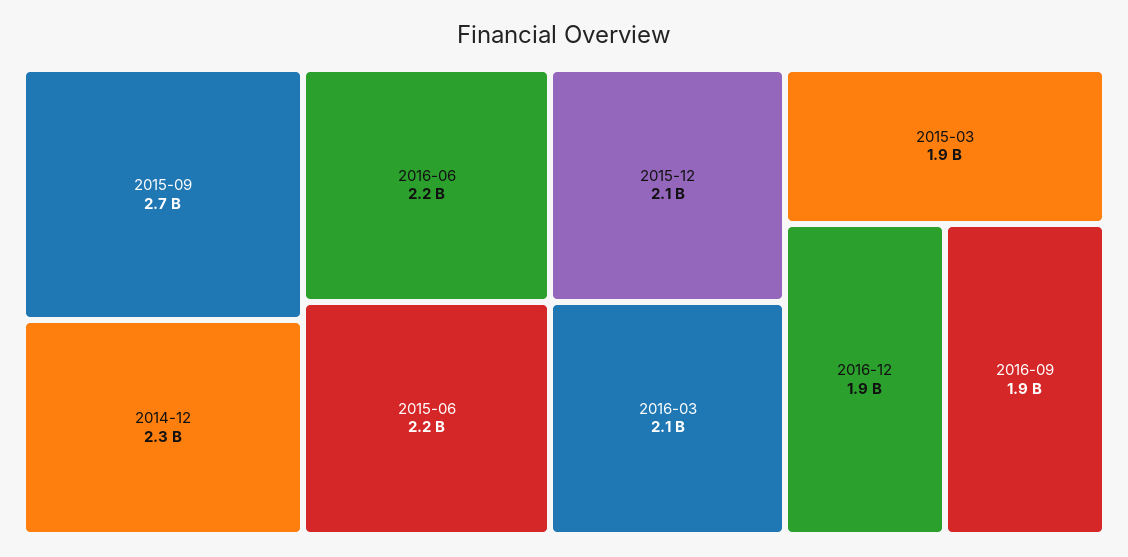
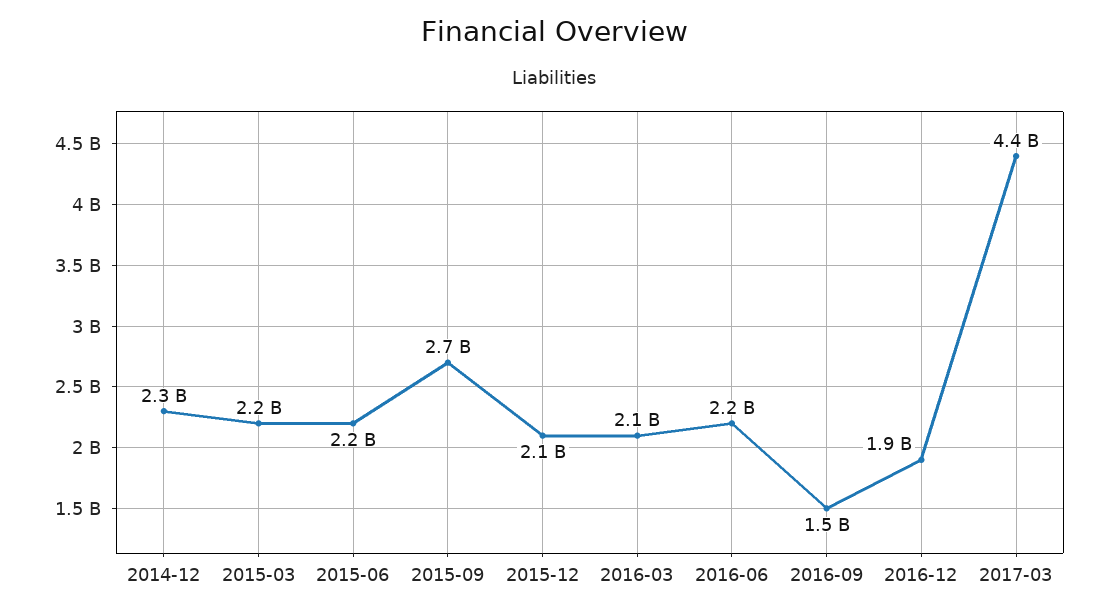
2015-03: 1900000000 -> 2200000000
2016-09: 1900000000 -> 1500000000
2017-03: none -> 4400000000

